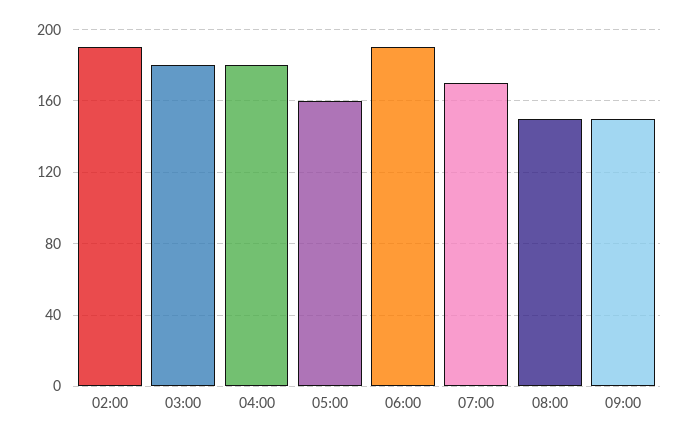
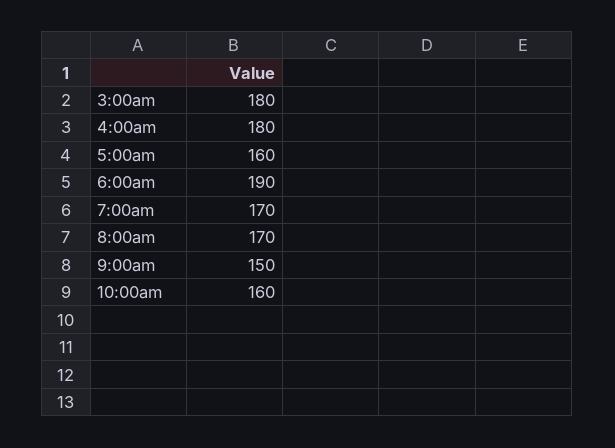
02:00: 190 -> none
08:00: 150 -> 170
10:00am: none -> 160

